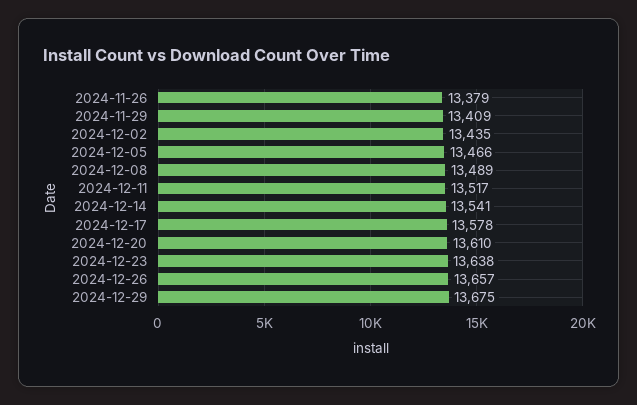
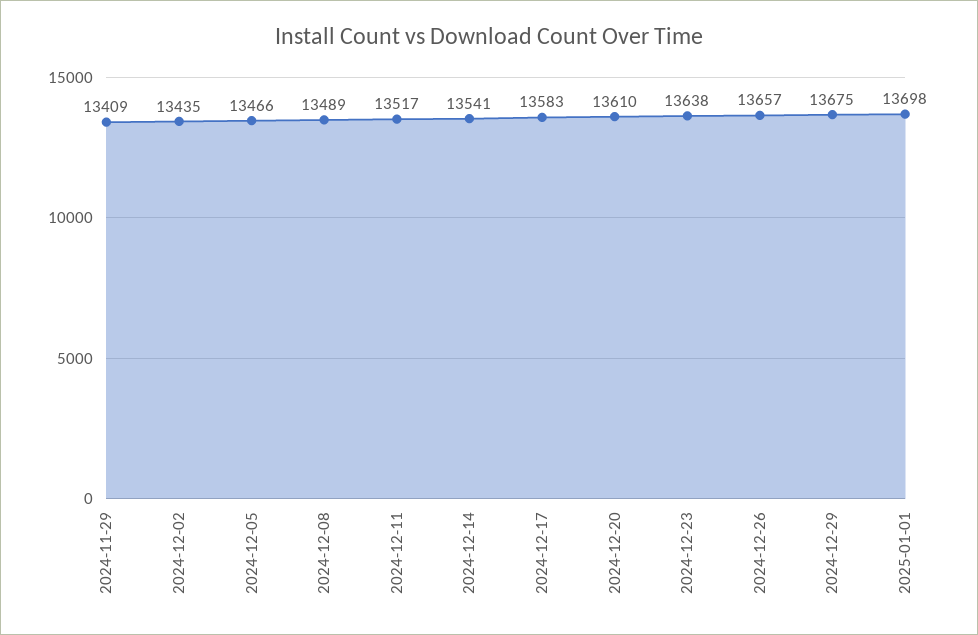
2024-11-26: 13379 -> none
2024-12-17: 13578 -> 13583
2025-01-01: none -> 13698

